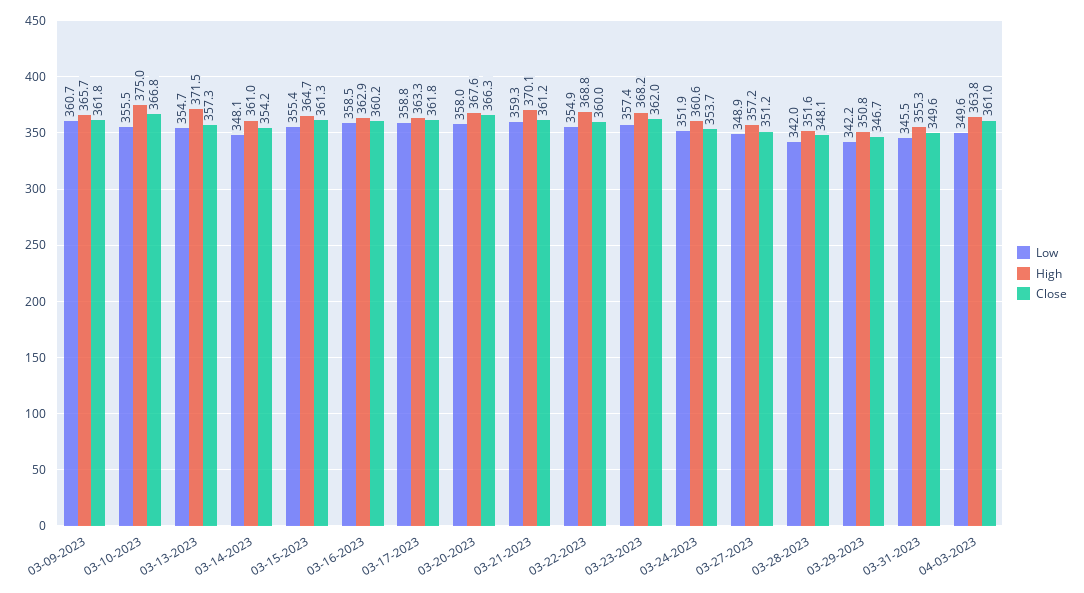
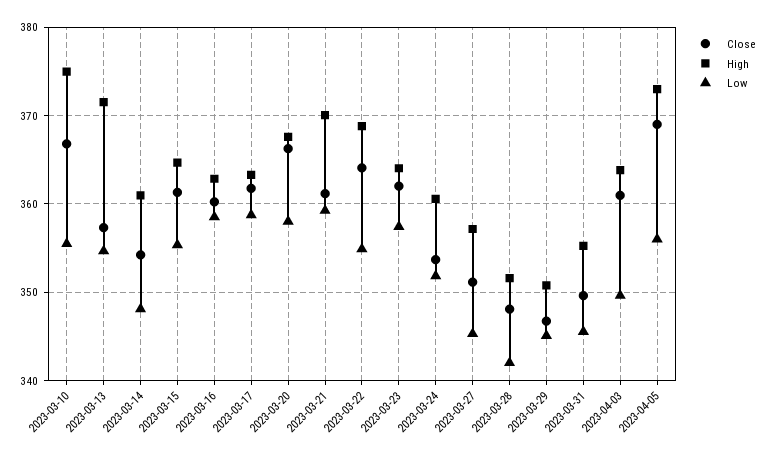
Low, 03-09-2023: 360.7 -> none
High, 03-09-2023: 365.7 -> none
Close, 03-09-2023: 361.8 -> none
Close, 03-22-2023: 360 -> 364
High, 03-23-2023: 368.2 -> 364
Low, 03-27-2023: 348.9 -> 345
Low, 03-29-2023: 342.2 -> 345
Close, 2023-04-05: none -> 369
High, 2023-04-05: none -> 373
Low, 2023-04-05: none -> 356

